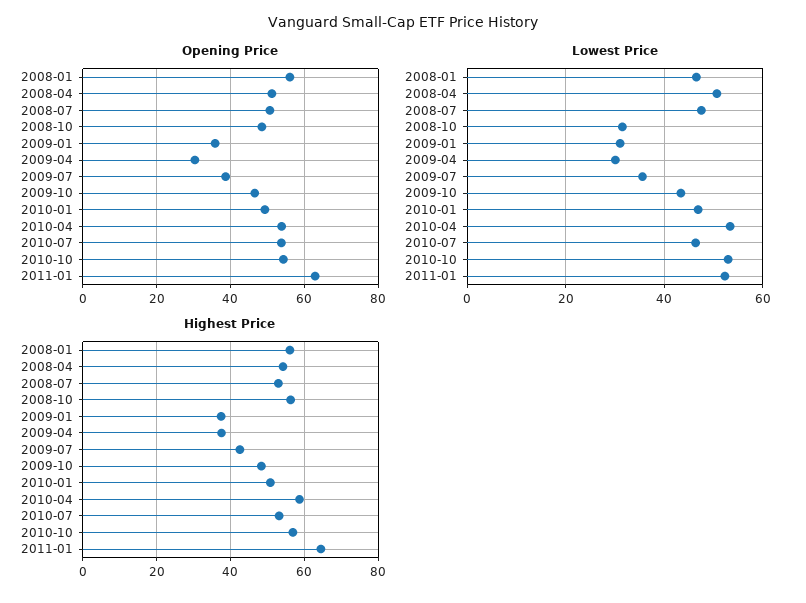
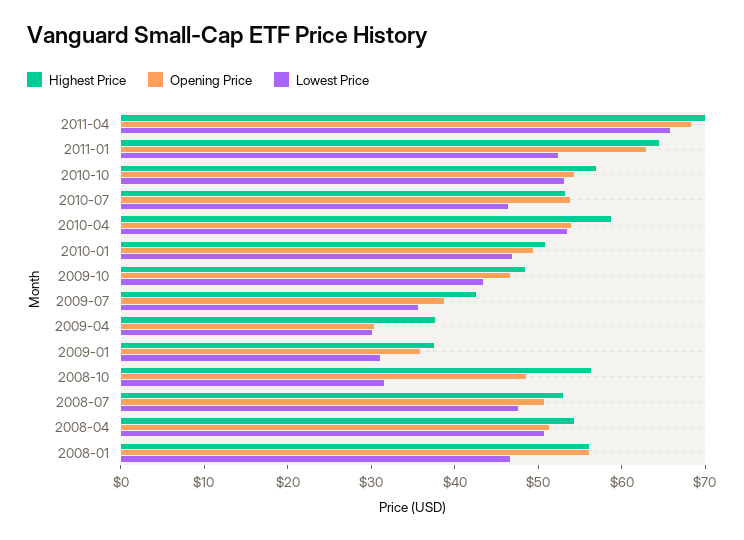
Highest Price, 2011-04: none -> 70
Opening Price, 2011-04: none -> 68
Lowest Price, 2011-04: none -> 66

